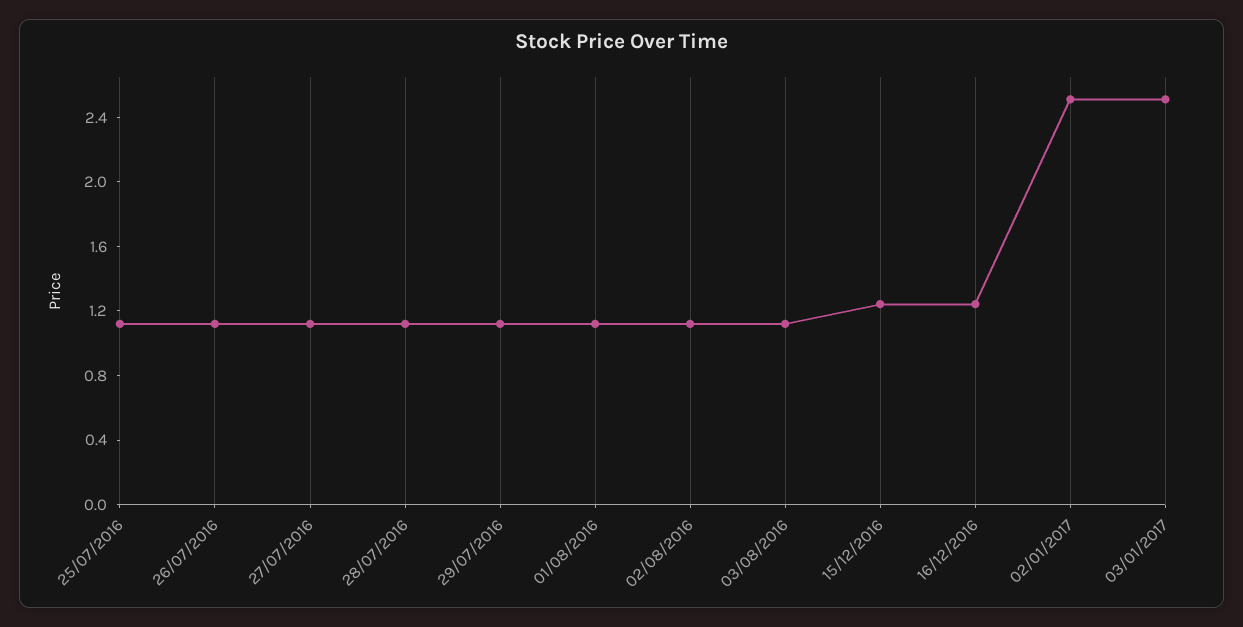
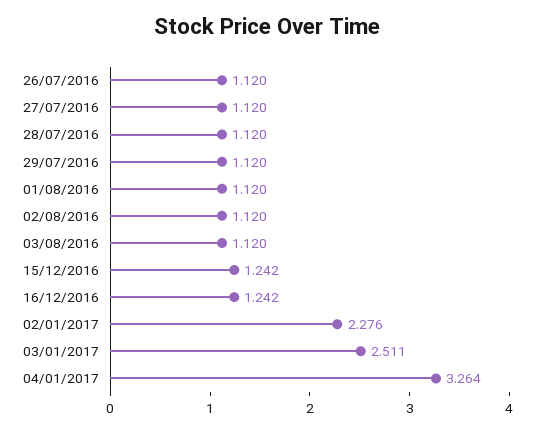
25/07/2016: 1.1 -> none
02/01/2017: 2.5 -> 2.276
04/01/2017: none -> 3.264

